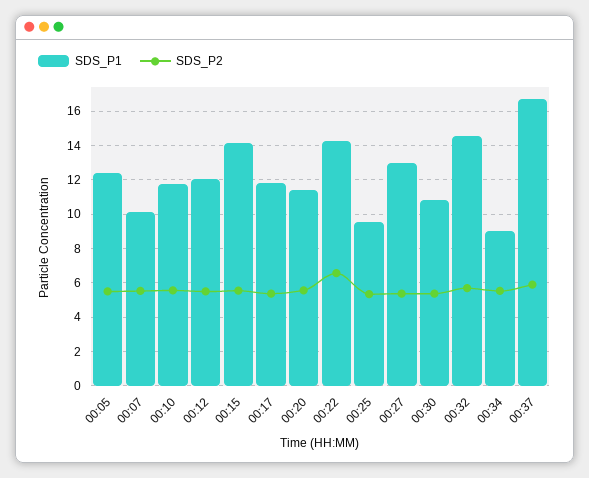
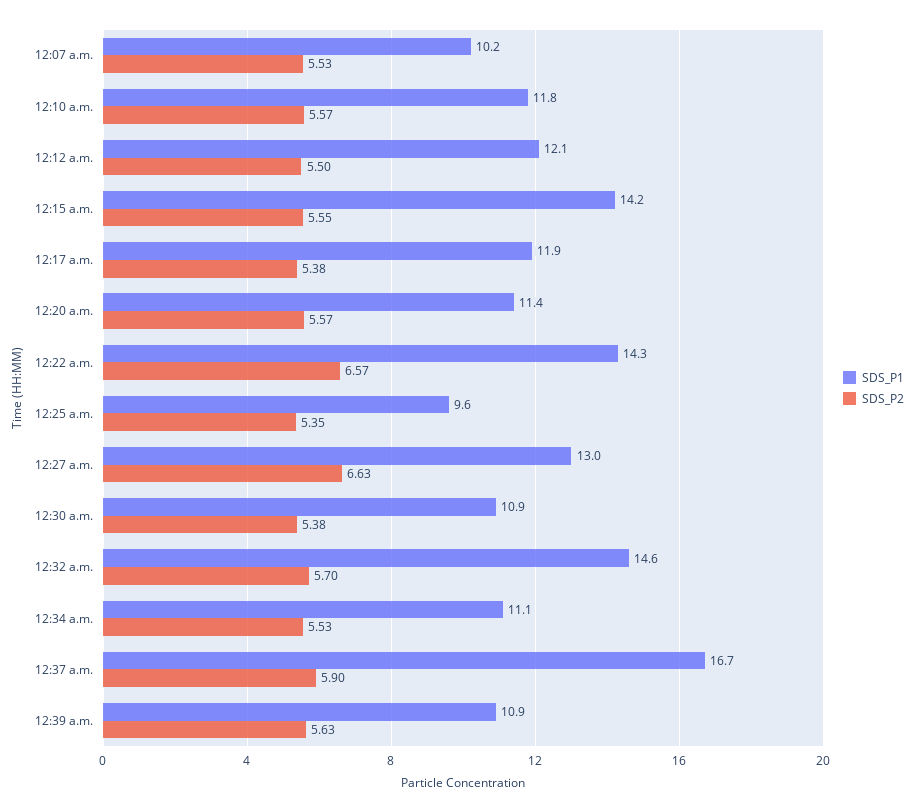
SDS_P1, 00:05: 12.5 -> none
SDS_P2, 00:05: 5.5 -> none
SDS_P2, 00:27: 5.5 -> 6.63
SDS_P1, 00:34: 9 -> 11.1
SDS_P1, 12:39 a.m.: none -> 10.9
SDS_P2, 12:39 a.m.: none -> 5.63

